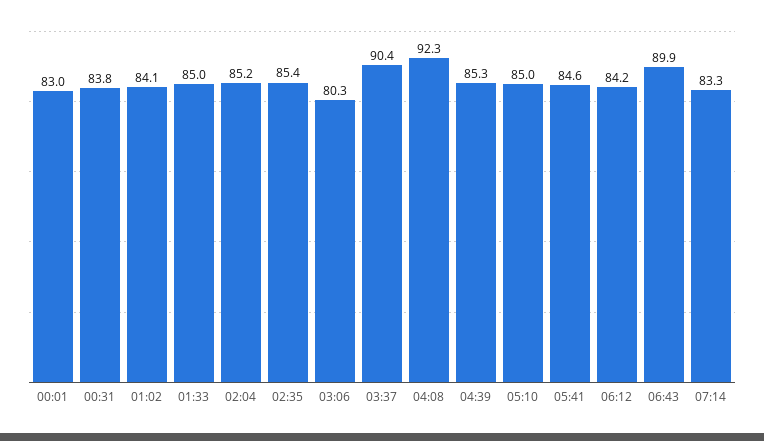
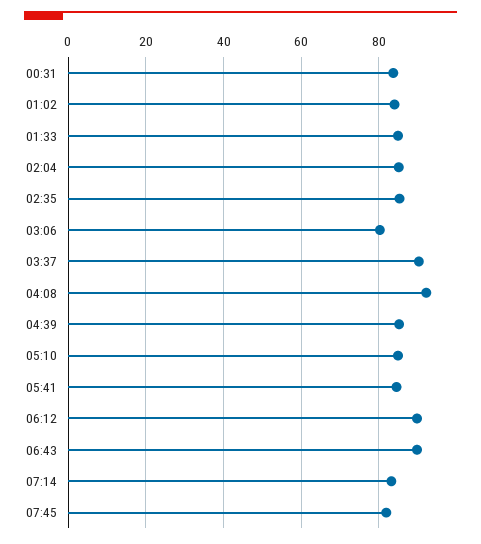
00:01: 83 -> none
06:12: 84.2 -> 90
07:45: none -> 82

